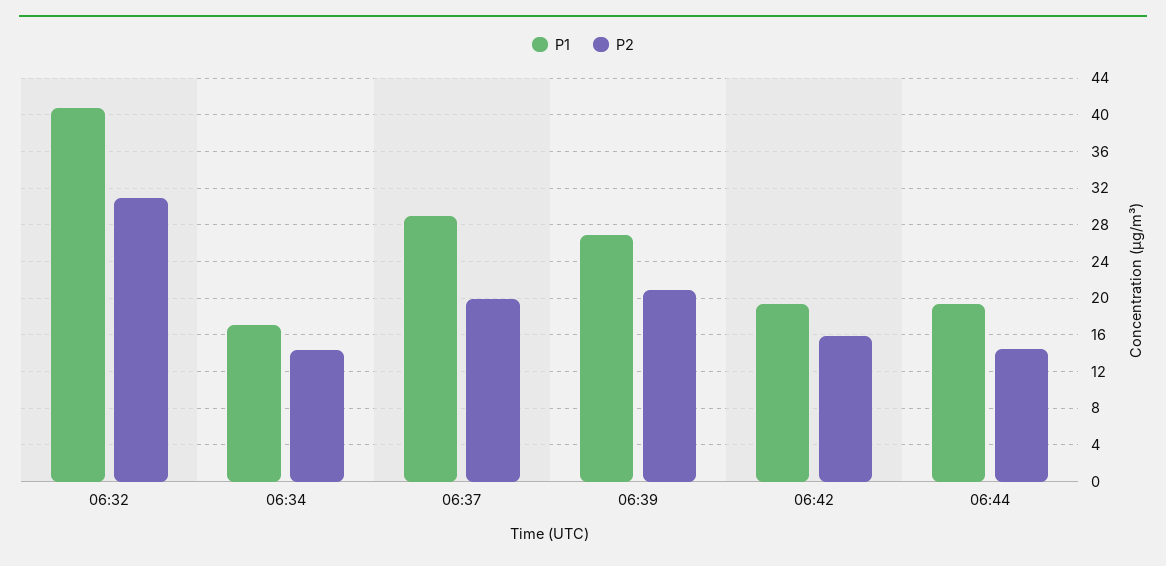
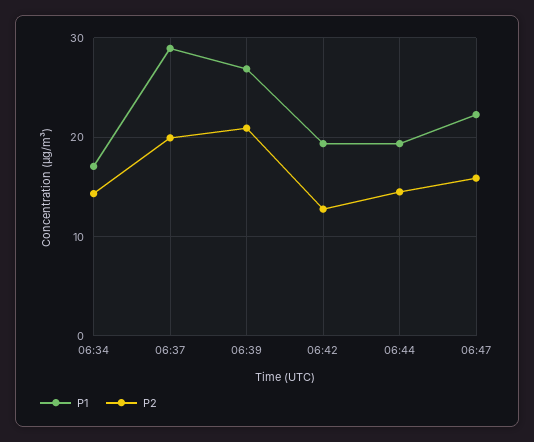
P1, 06:32: 41 -> none
P2, 06:32: 31 -> none
P2, 06:42: 16 -> 13
P1, 06:47: none -> 22
P2, 06:47: none -> 16

